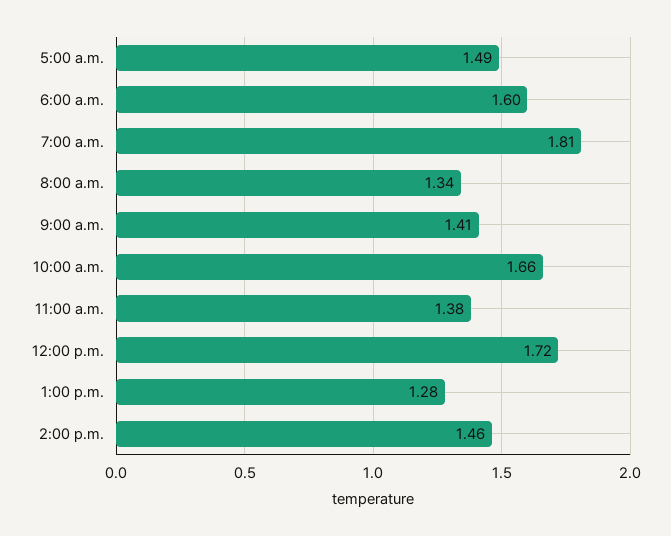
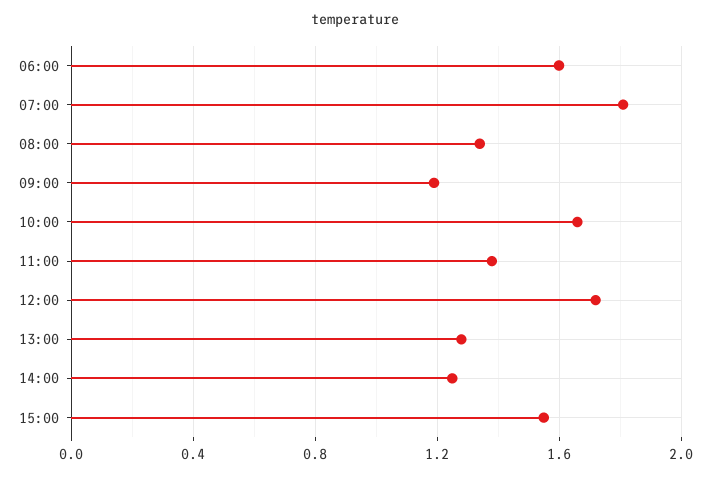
5:00 a.m.: 1.49 -> none
9:00 a.m.: 1.41 -> 1.2
2:00 p.m.: 1.46 -> 1.25
15:00: none -> 1.55

